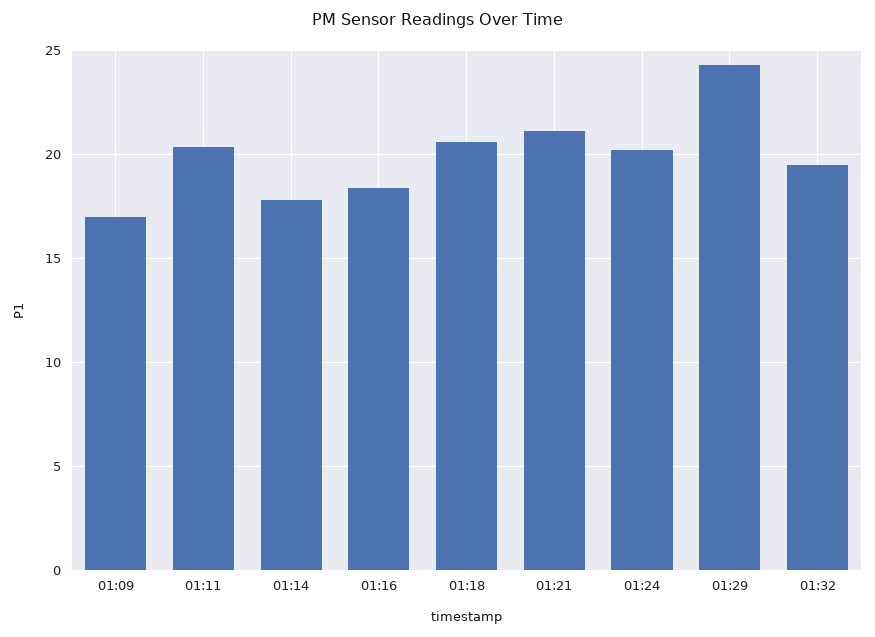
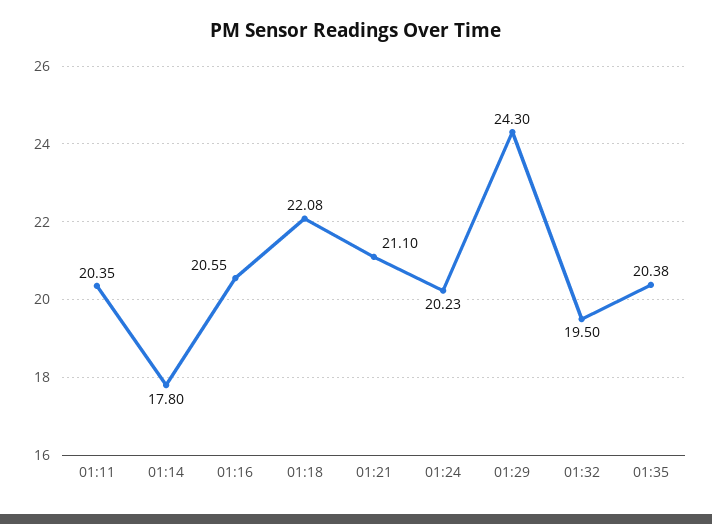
01:09: 17 -> none
01:16: 18.5 -> 20.55
01:18: 20.5 -> 22.08
01:35: none -> 20.38

